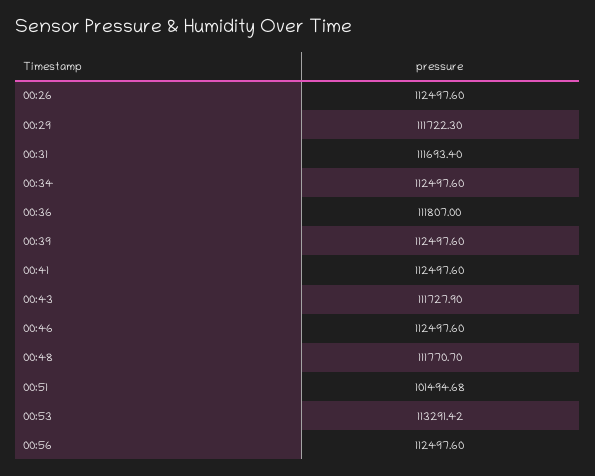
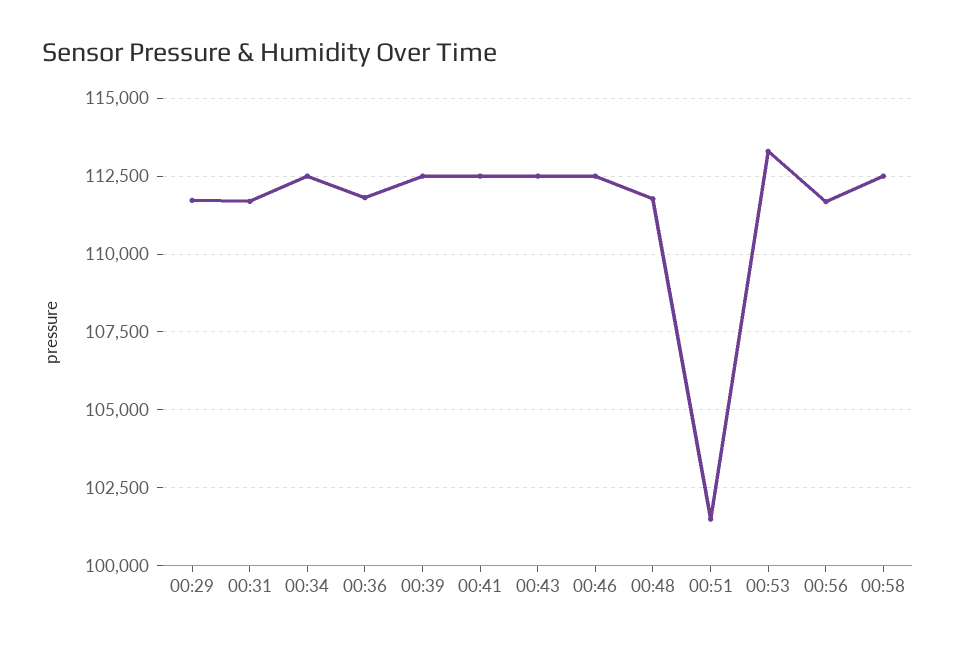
00:26: 112497.6 -> none
00:43: 111727.9 -> 112500
00:56: 112497.6 -> 111750
00:58: none -> 112500

